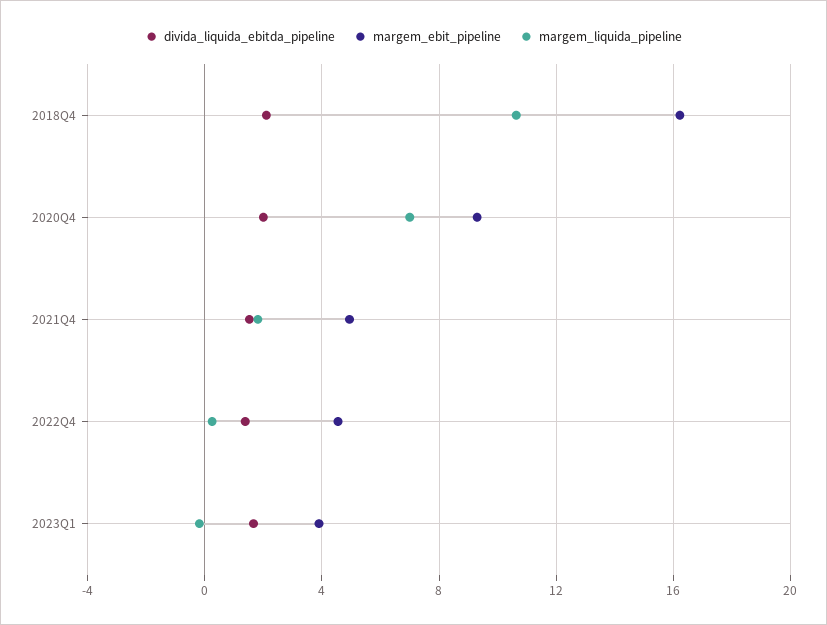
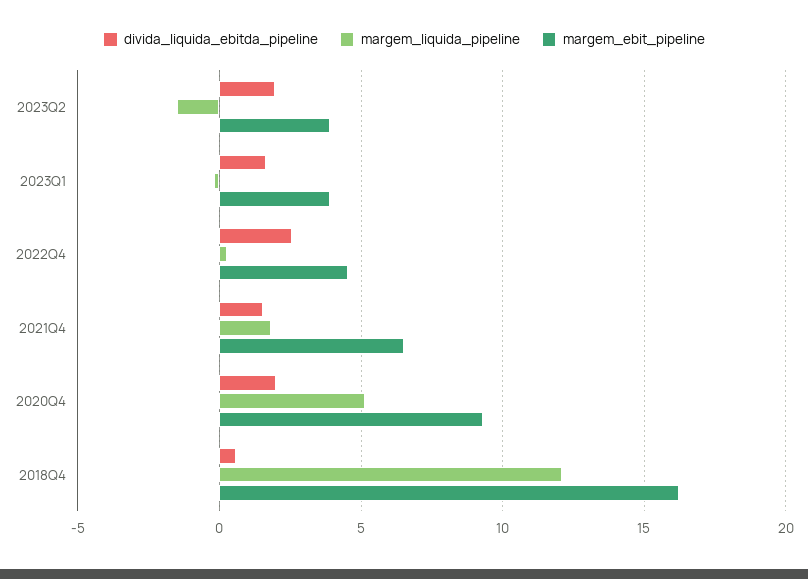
divida_liquida_ebitda_pipeline, 2018Q4: 2 -> 0.5
margem_liquida_pipeline, 2018Q4: 10.5 -> 12
margem_liquida_pipeline, 2020Q4: 7 -> 5
margem_ebit_pipeline, 2021Q4: 5 -> 6.5
divida_liquida_ebitda_pipeline, 2022Q4: 1.5 -> 2.5
divida_liquida_ebitda_pipeline, 2023Q2: none -> 2
margem_liquida_pipeline, 2023Q2: none -> -1.5
margem_ebit_pipeline, 2023Q2: none -> 4

